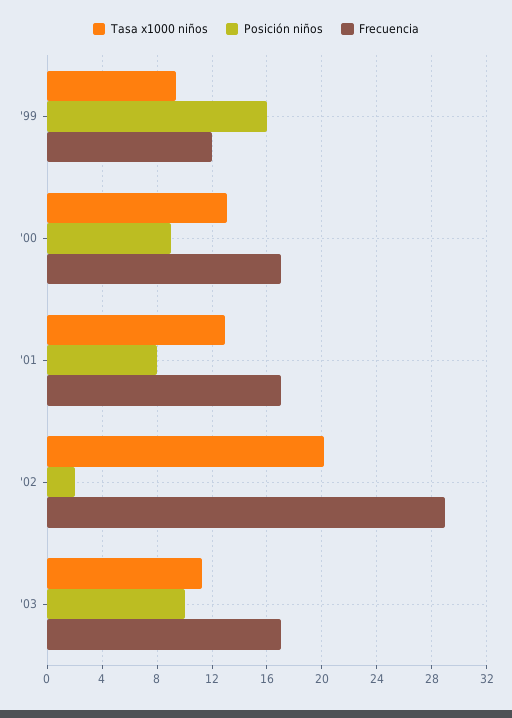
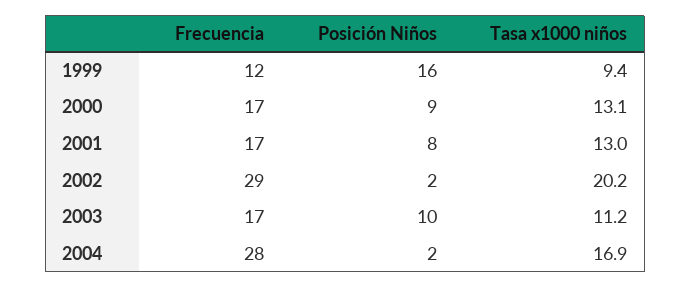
Frecuencia, 2004: none -> 28
Posición niños, 2004: none -> 2
Tasa x1000 niños, 2004: none -> 16.9

